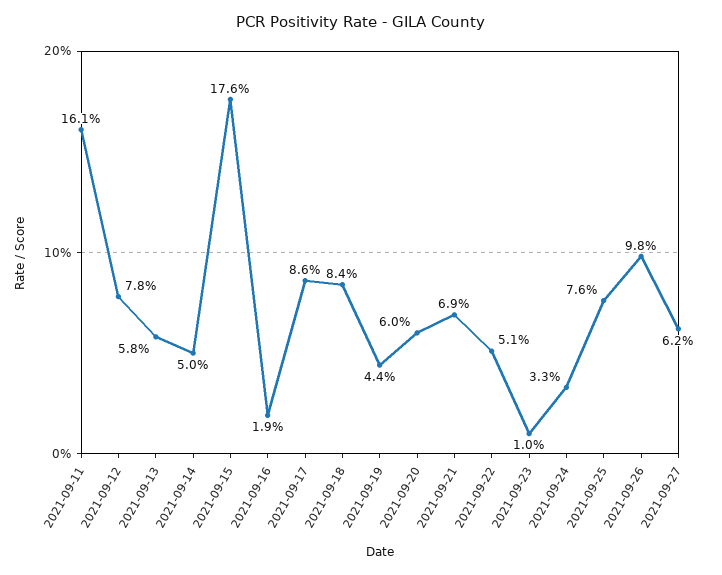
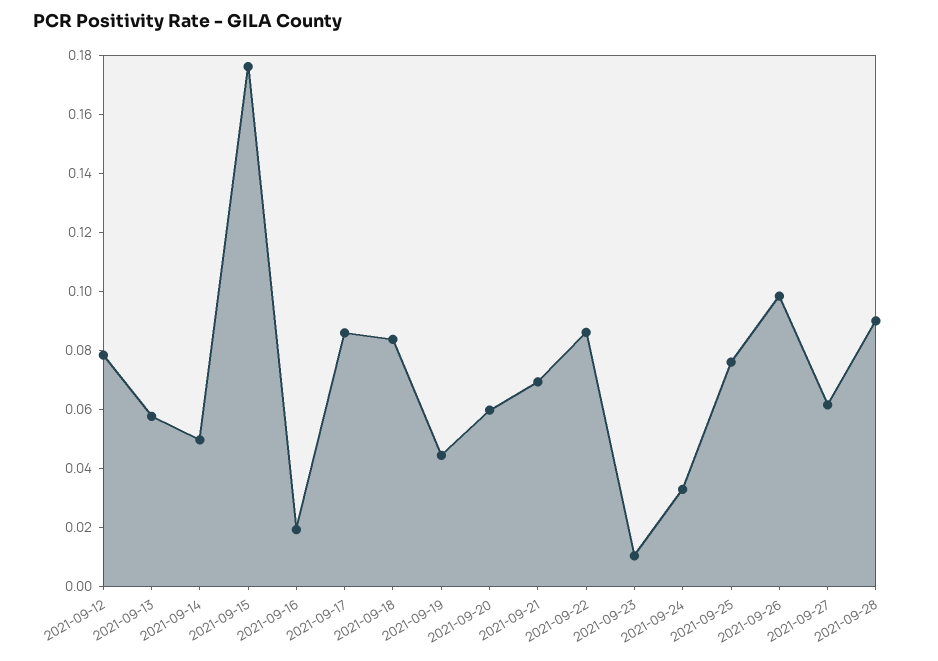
2021-09-11: 0.161 -> none
2021-09-22: 0.051 -> 0.085
2021-09-28: none -> 0.09

